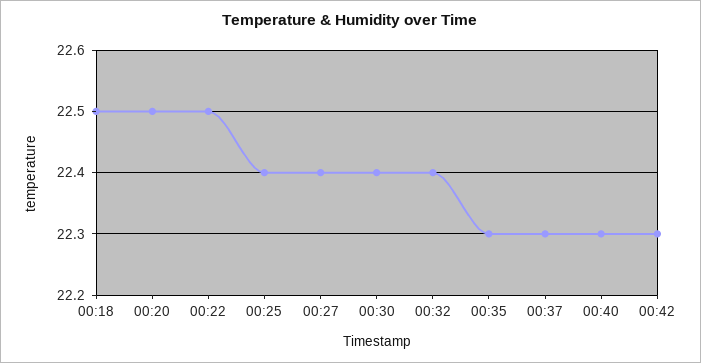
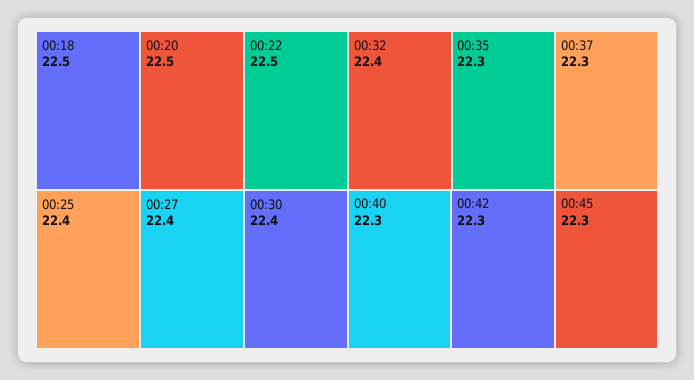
00:45: none -> 22.3

